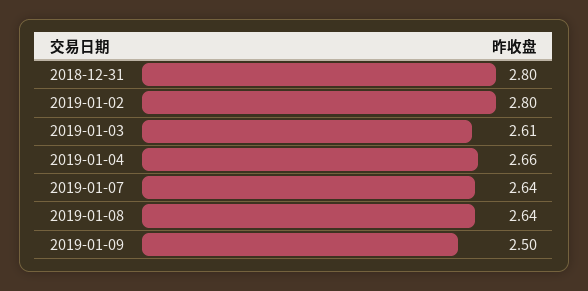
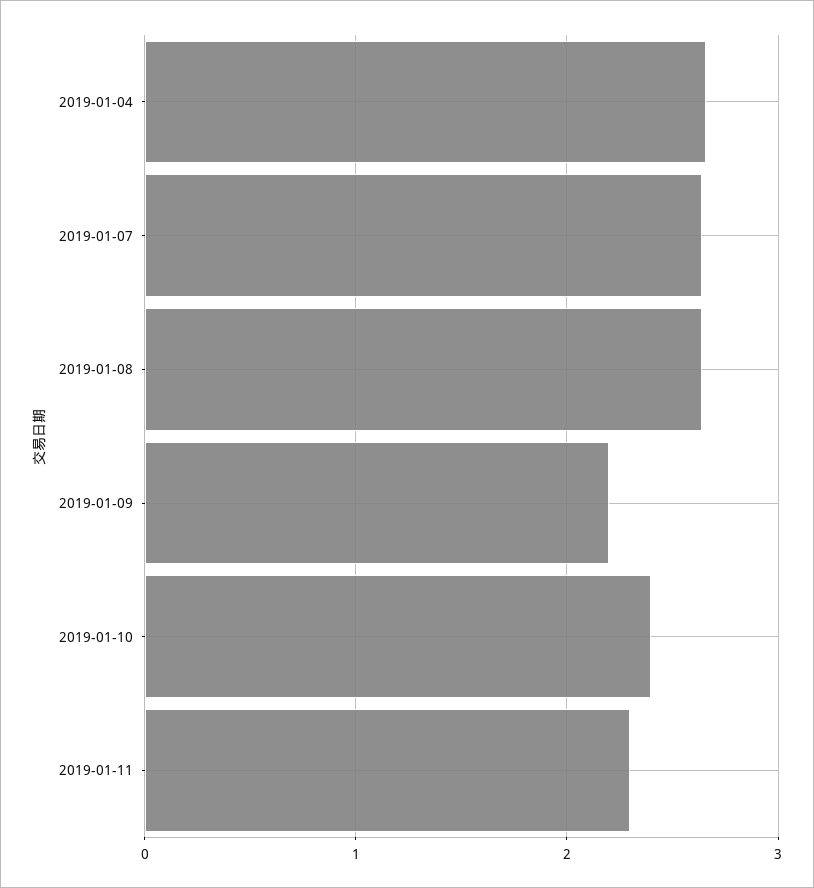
2018-12-31: 2.8 -> none
2019-01-02: 2.8 -> none
2019-01-03: 2.61 -> none
2019-01-09: 2.5 -> 2.2
2019-01-10: none -> 2.4
2019-01-11: none -> 2.3

